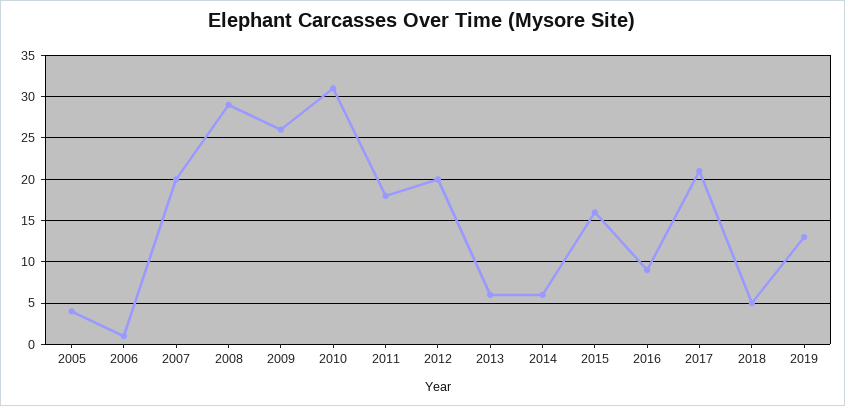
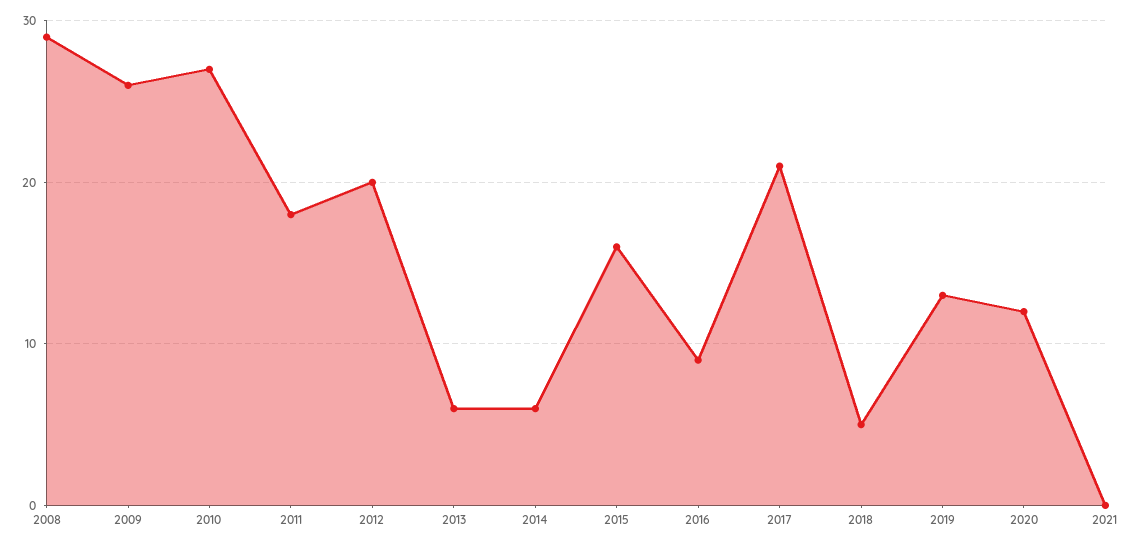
2005: 4 -> none
2006: 1 -> none
2007: 20 -> none
2010: 31 -> 27
2020: none -> 12
2021: none -> 0

